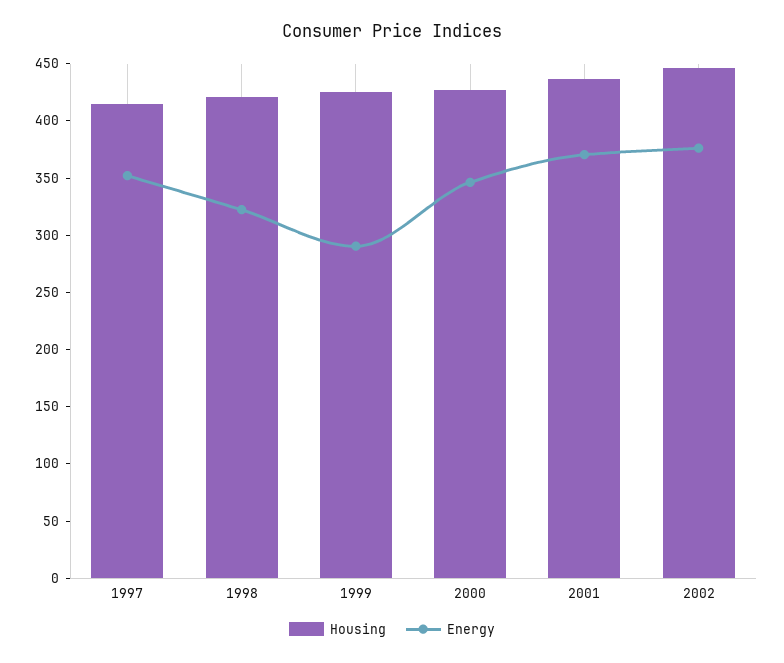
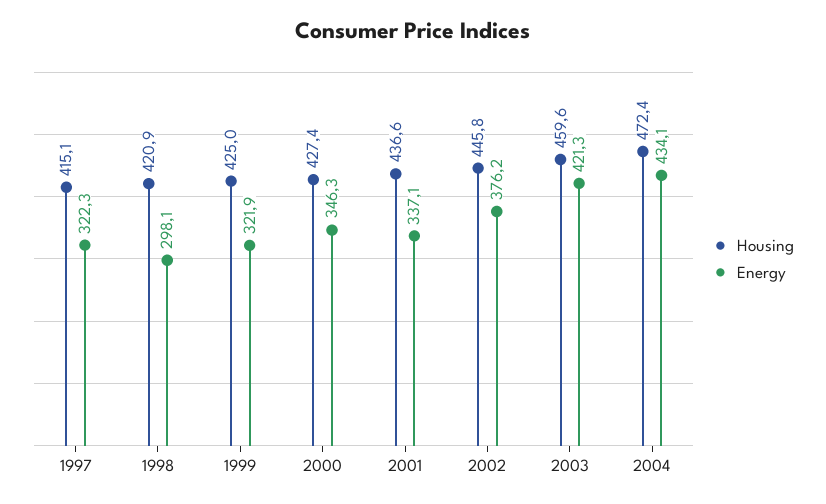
Energy, 1997: 350 -> 322.3
Energy, 1998: 320 -> 298.1
Energy, 1999: 290 -> 321.9
Energy, 2001: 370 -> 337.1
Housing, 2003: none -> 459.6
Energy, 2003: none -> 421.3
Housing, 2004: none -> 472.4
Energy, 2004: none -> 434.1

